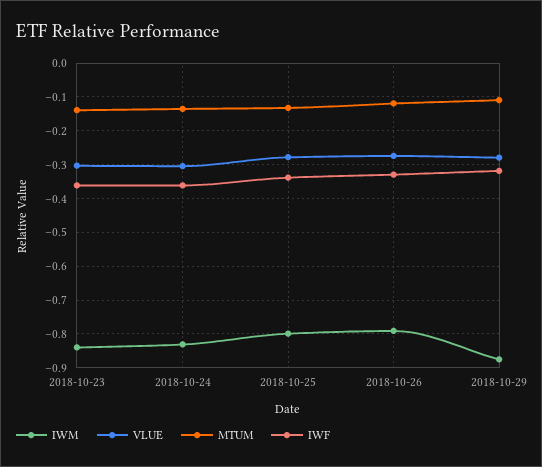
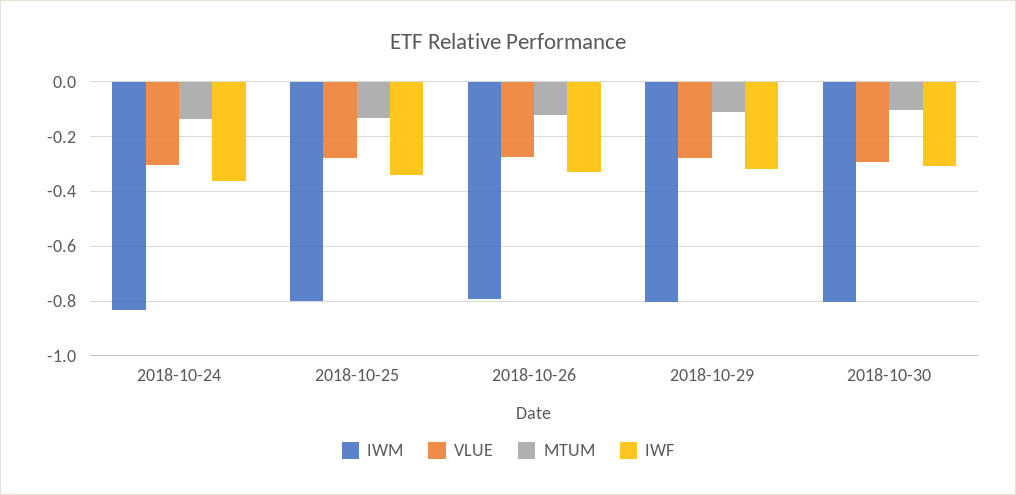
IWM, 2018-10-23: -0.84 -> none
VLUE, 2018-10-23: -0.3 -> none
MTUM, 2018-10-23: -0.14 -> none
IWF, 2018-10-23: -0.36 -> none
IWM, 2018-10-29: -0.88 -> -0.8
IWM, 2018-10-30: none -> -0.8
VLUE, 2018-10-30: none -> -0.3
MTUM, 2018-10-30: none -> -0.1
IWF, 2018-10-30: none -> -0.3

